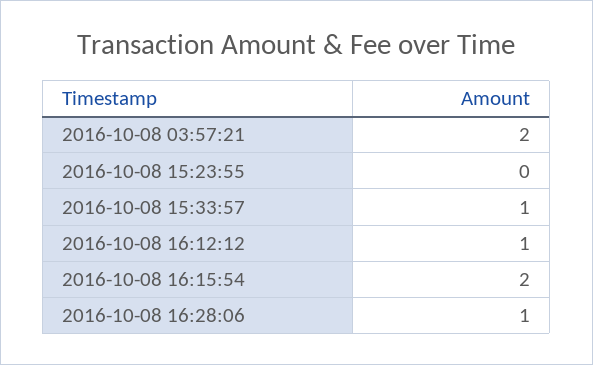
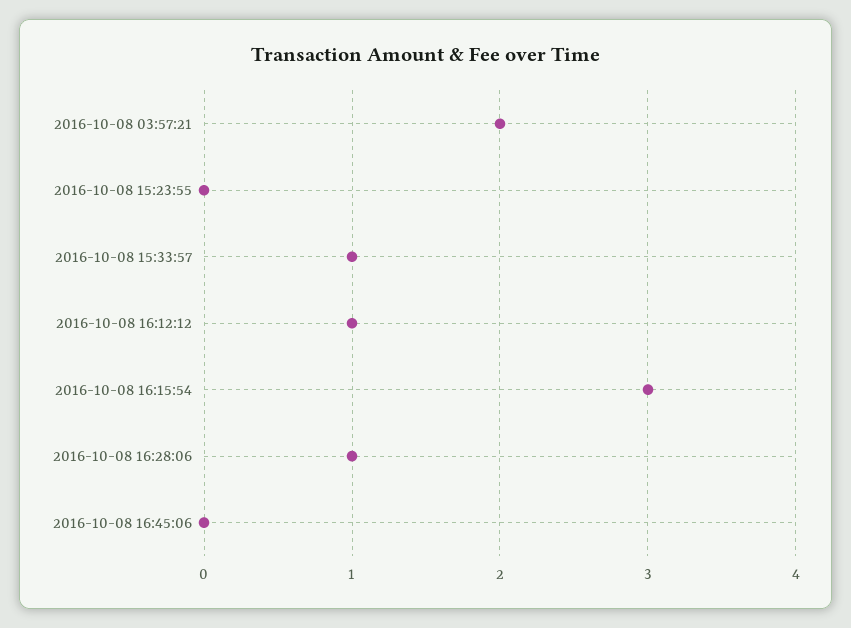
2016-10-08 16:15:54: 2 -> 3
2016-10-08 16:45:06: none -> 0

